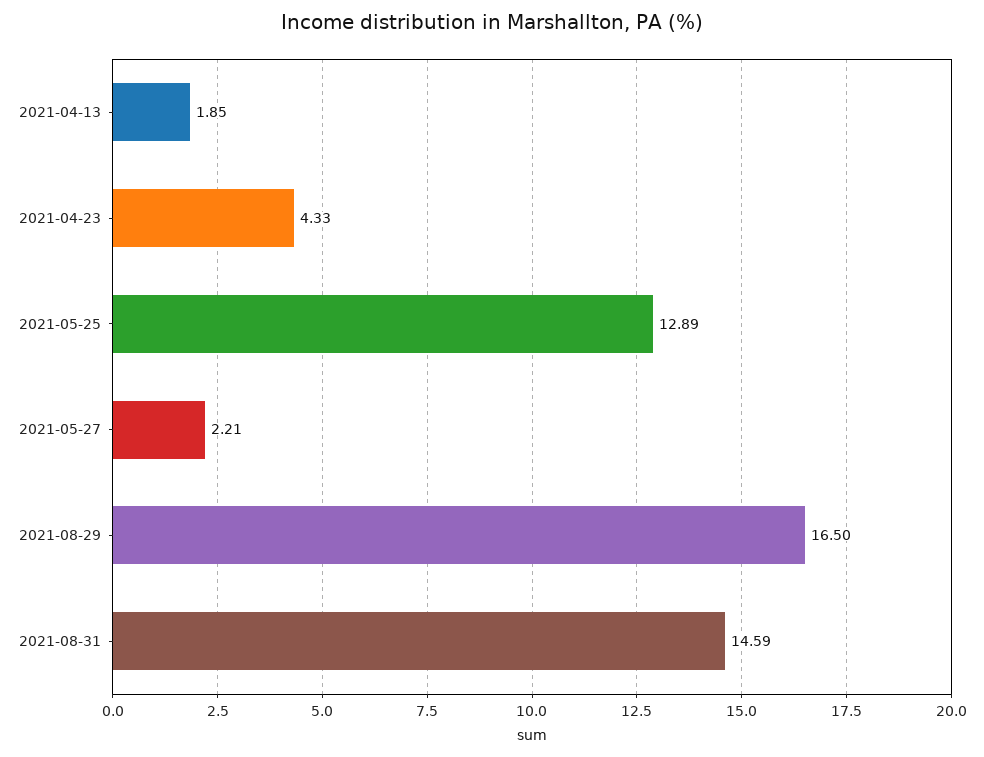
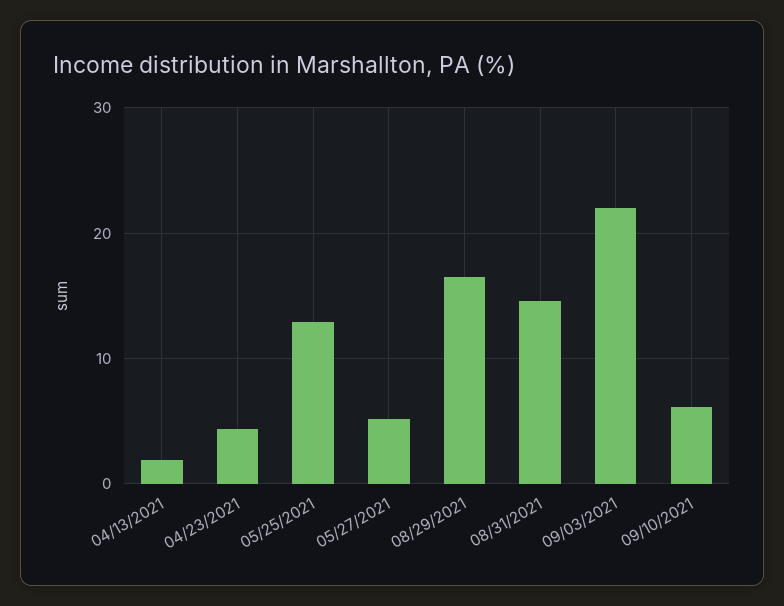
2021-05-27: 2.21 -> 5
09/03/2021: none -> 22
09/10/2021: none -> 6

